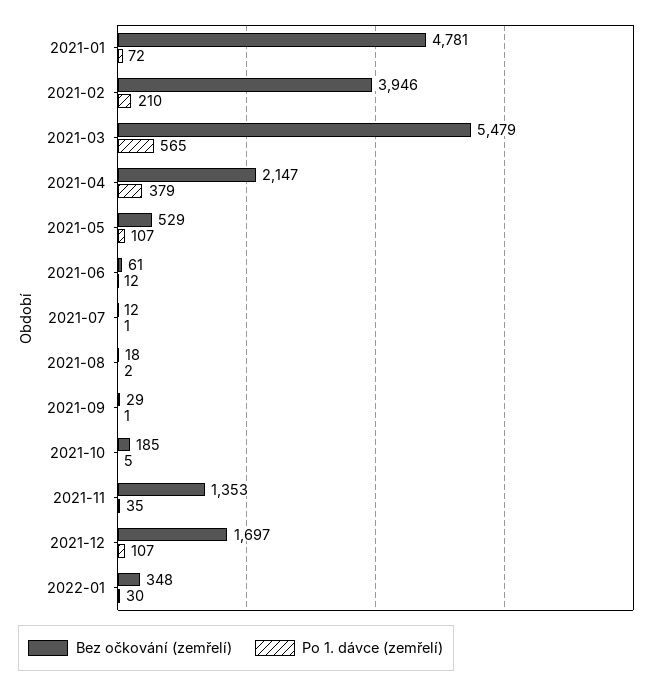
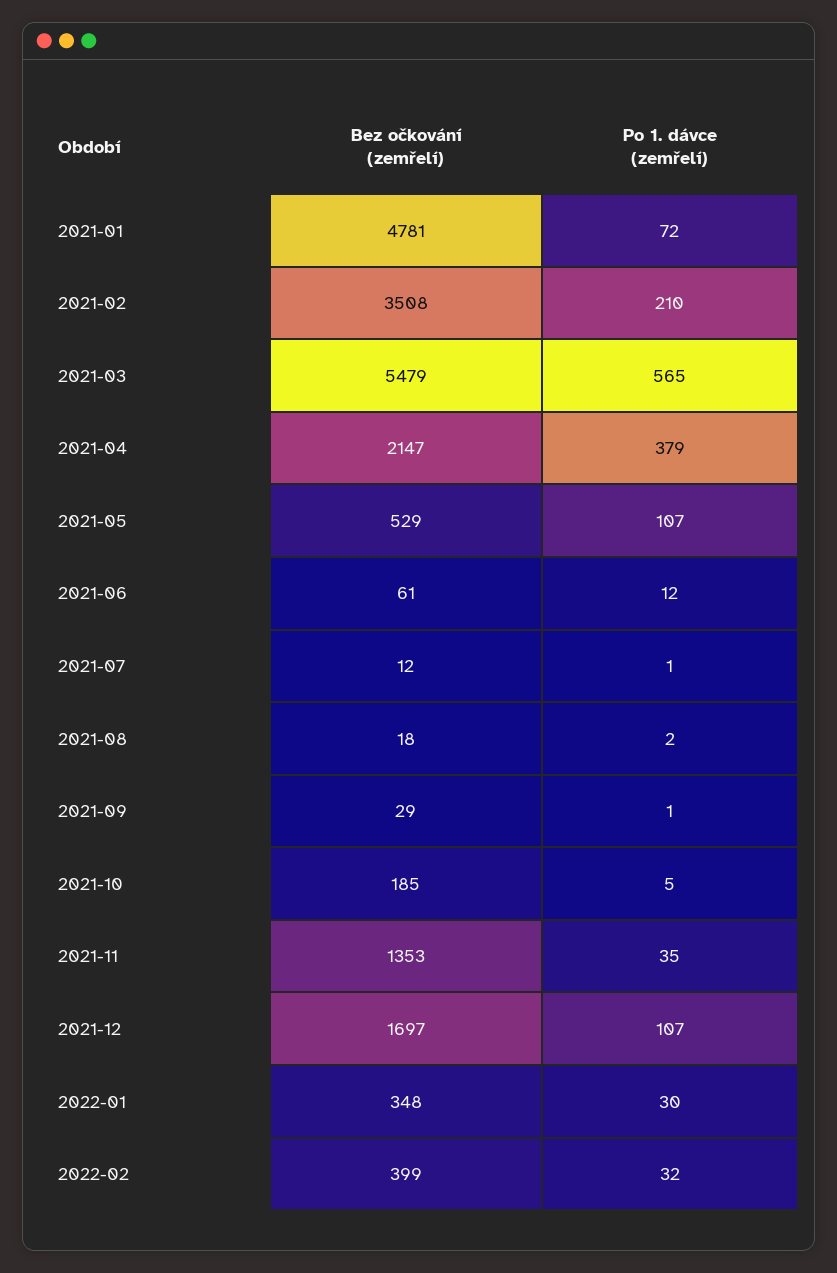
Bez očkování (zemřelí), 2021-02: 3946 -> 3508
Bez očkování (zemřelí), 2022-02: none -> 399
Po 1. dávce (zemřelí), 2022-02: none -> 32

